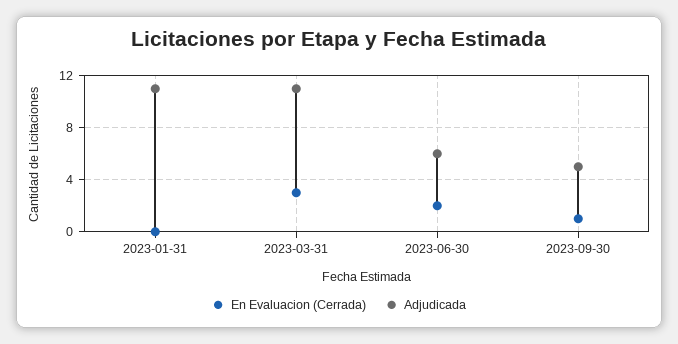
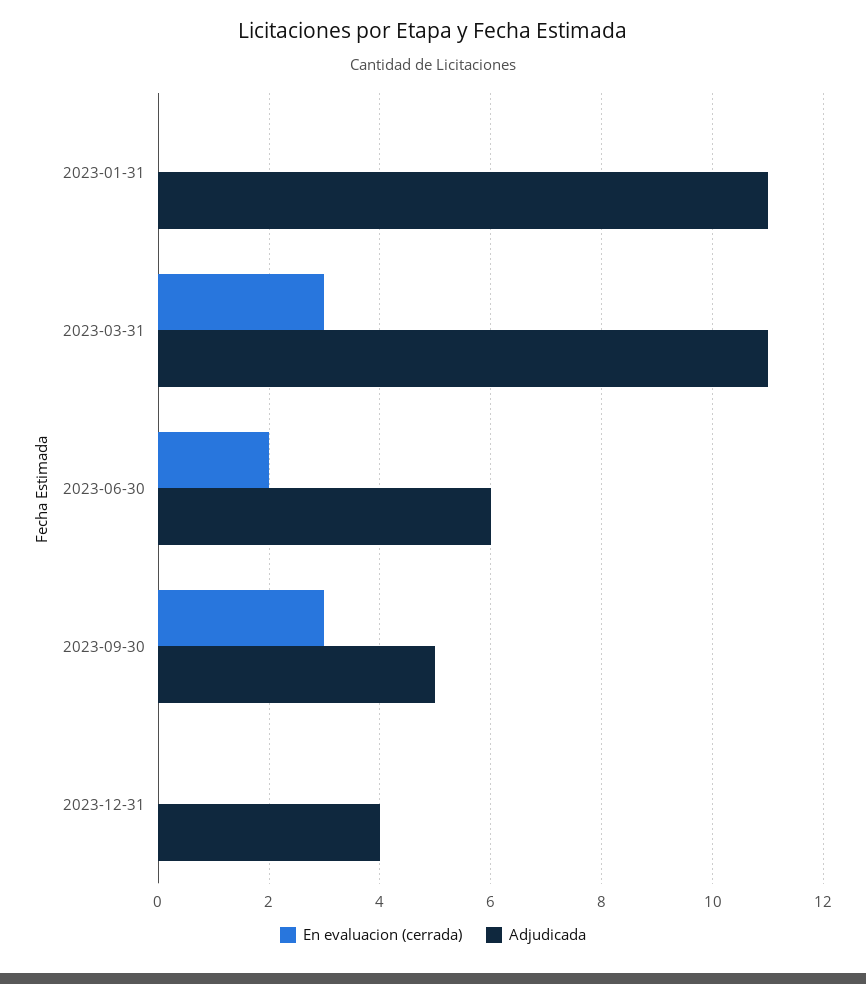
En Evaluacion (Cerrada), 2023-09-30: 1 -> 3
En Evaluacion (Cerrada), 2023-12-31: none -> 0
Adjudicada, 2023-12-31: none -> 4

